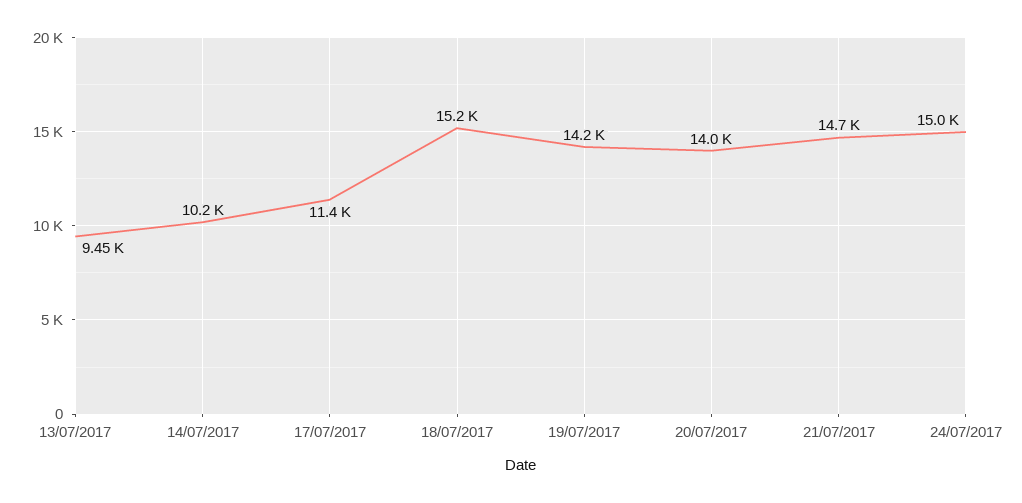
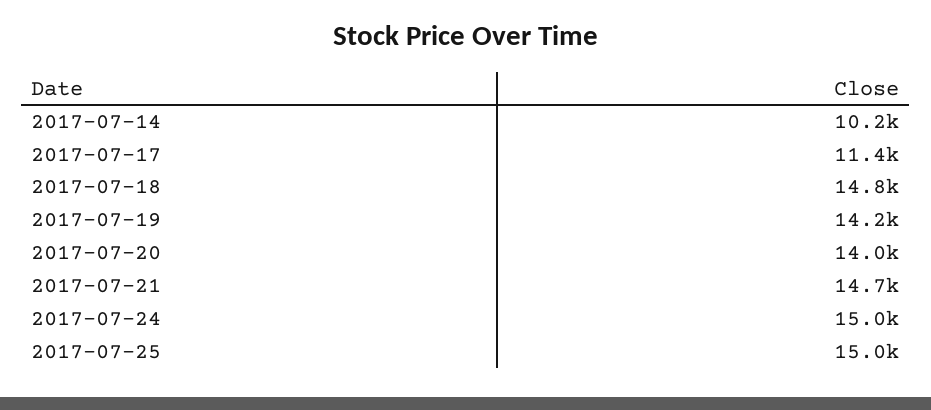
13/07/2017: 9450 -> none
18/07/2017: 15200 -> 14800
2017-07-25: none -> 15000

